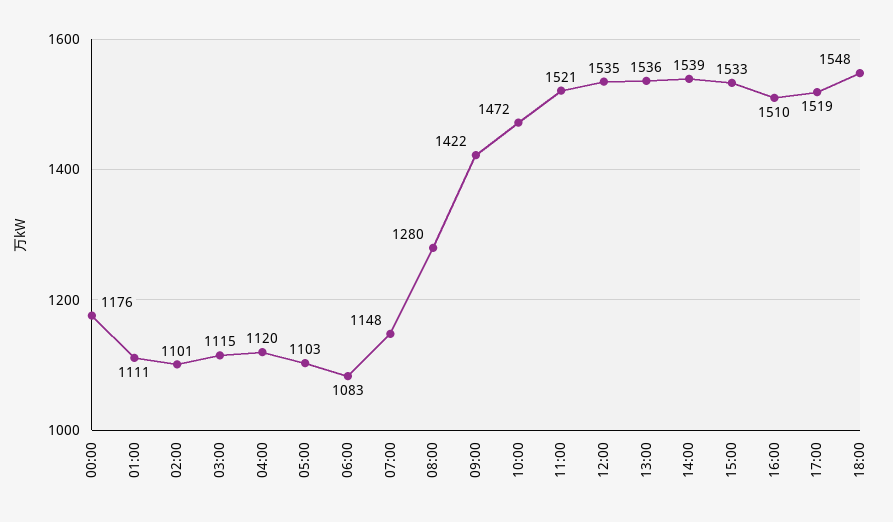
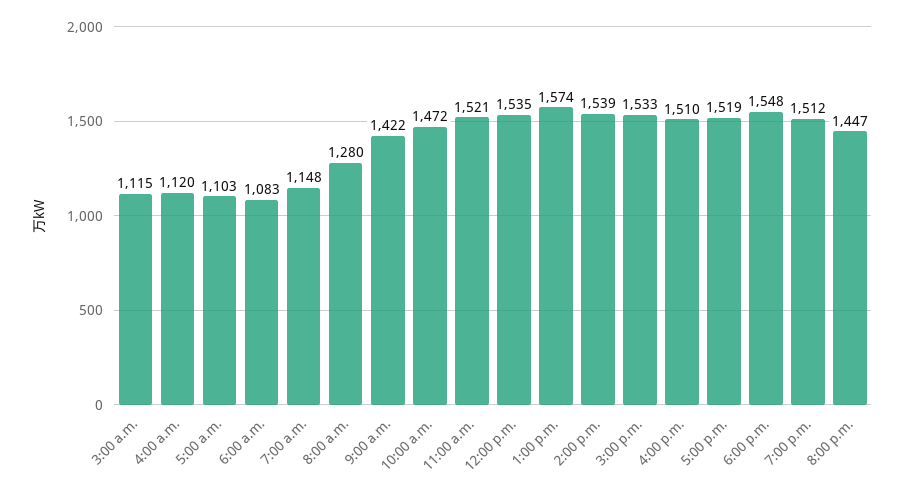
00:00: 1176 -> none
01:00: 1111 -> none
02:00: 1101 -> none
13:00: 1536 -> 1574
7:00 p.m.: none -> 1512
8:00 p.m.: none -> 1447

